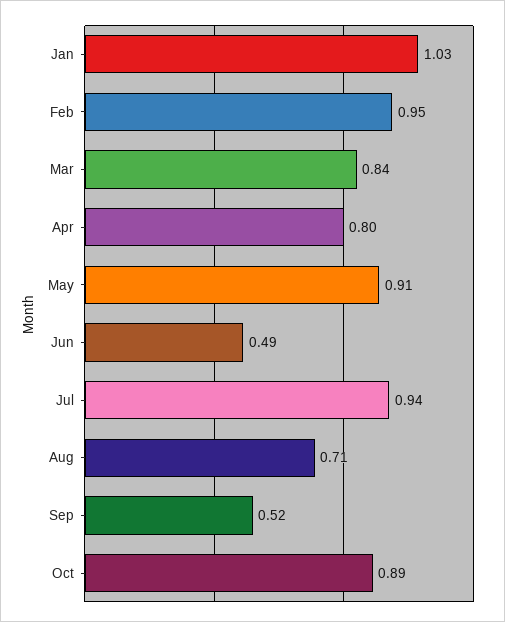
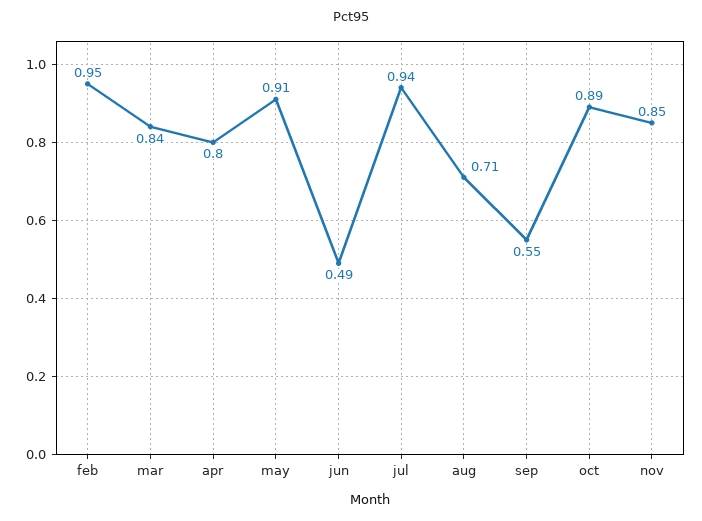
Jan: 1.03 -> none
Sep: 0.52 -> 0.55
nov: none -> 0.85

